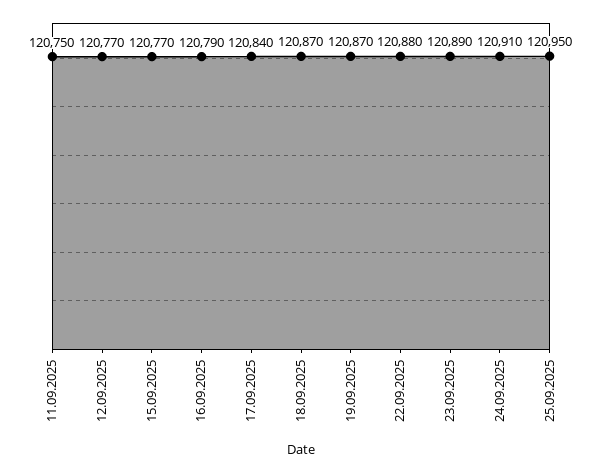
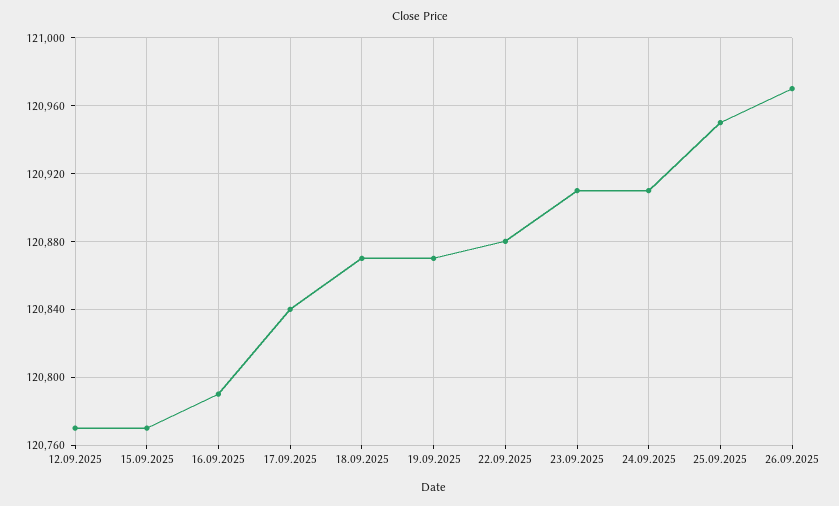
11.09.2025: 120750 -> none
23.09.2025: 120890 -> 120910
26.09.2025: none -> 120970

